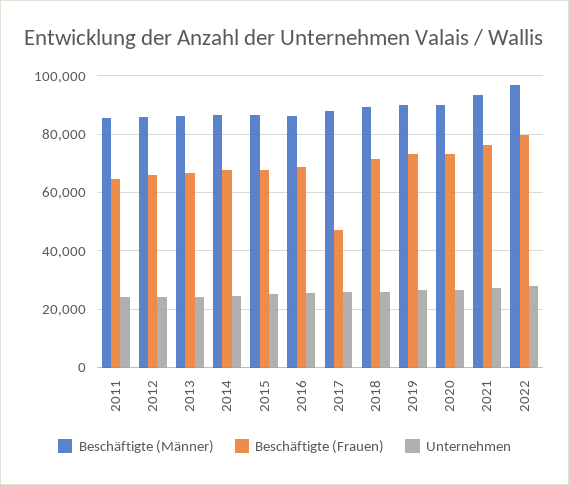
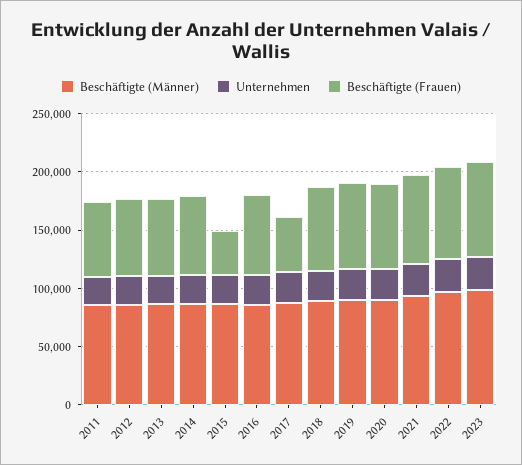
Beschäftigte (Frauen), 2015: 67500 -> 40000
Beschäftigte (Männer), 2023: none -> 100000
Unternehmen, 2023: none -> 30000
Beschäftigte (Frauen), 2023: none -> 80000

